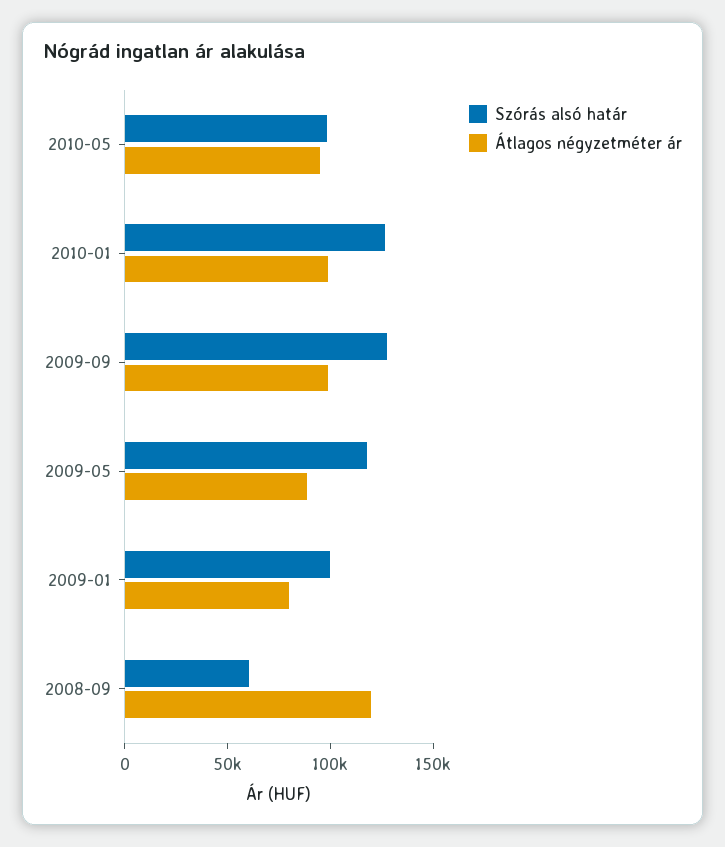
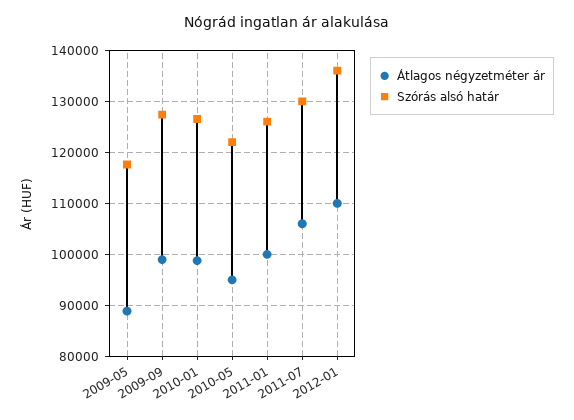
Szórás alsó határ, 2010-05: 100000 -> 122000
Szórás alsó határ, 2009-01: 100000 -> none
Átlagos négyzetméter ár, 2009-01: 80000 -> none
Szórás alsó határ, 2008-09: 60000 -> none
Átlagos négyzetméter ár, 2008-09: 120000 -> none
Átlagos négyzetméter ár, 2011-01: none -> 100000
Szórás alsó határ, 2011-01: none -> 126000
Átlagos négyzetméter ár, 2011-07: none -> 106000
Szórás alsó határ, 2011-07: none -> 130000
Átlagos négyzetméter ár, 2012-01: none -> 110000
Szórás alsó határ, 2012-01: none -> 136000

